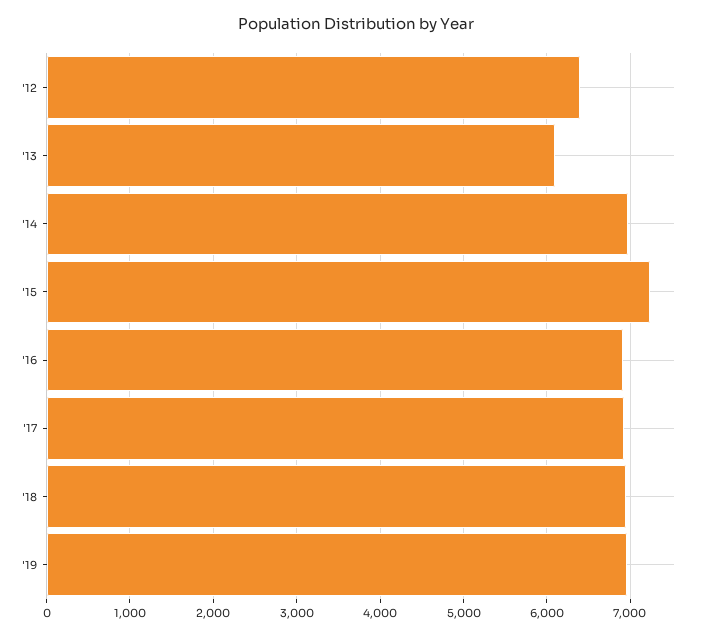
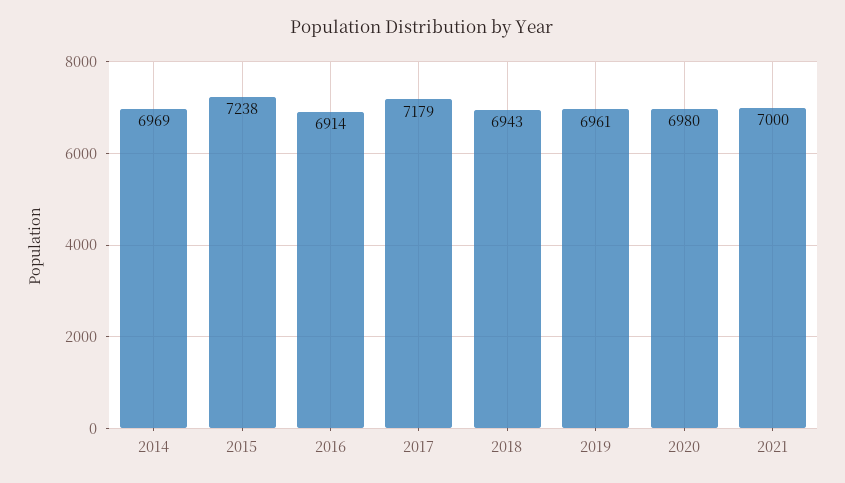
'12: 6400 -> none
'13: 6100 -> none
'17: 6900 -> 7179
2020: none -> 6980
2021: none -> 7000

